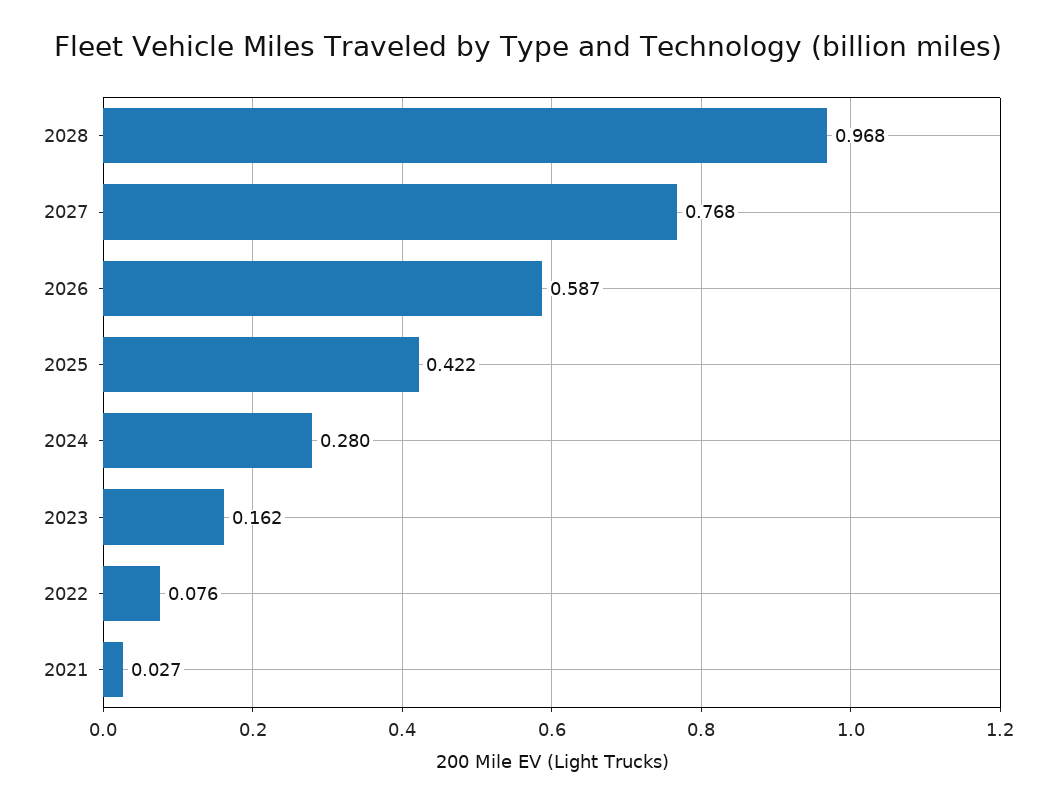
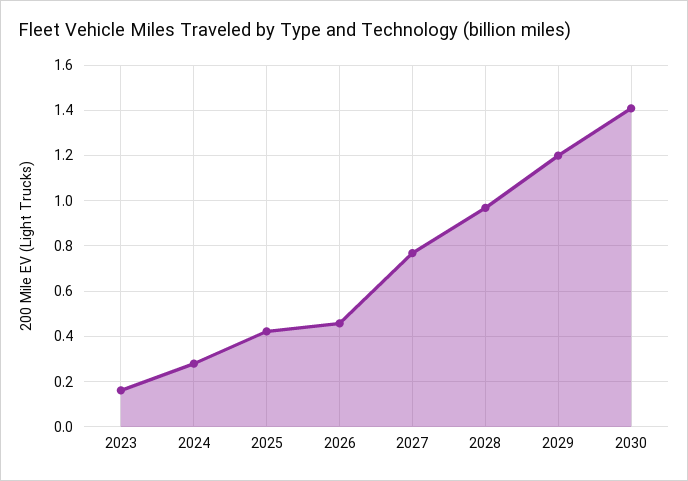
2026: 0.587 -> 0.45
2022: 0.076 -> none
2021: 0.027 -> none
2029: none -> 1.2
2030: none -> 1.4

